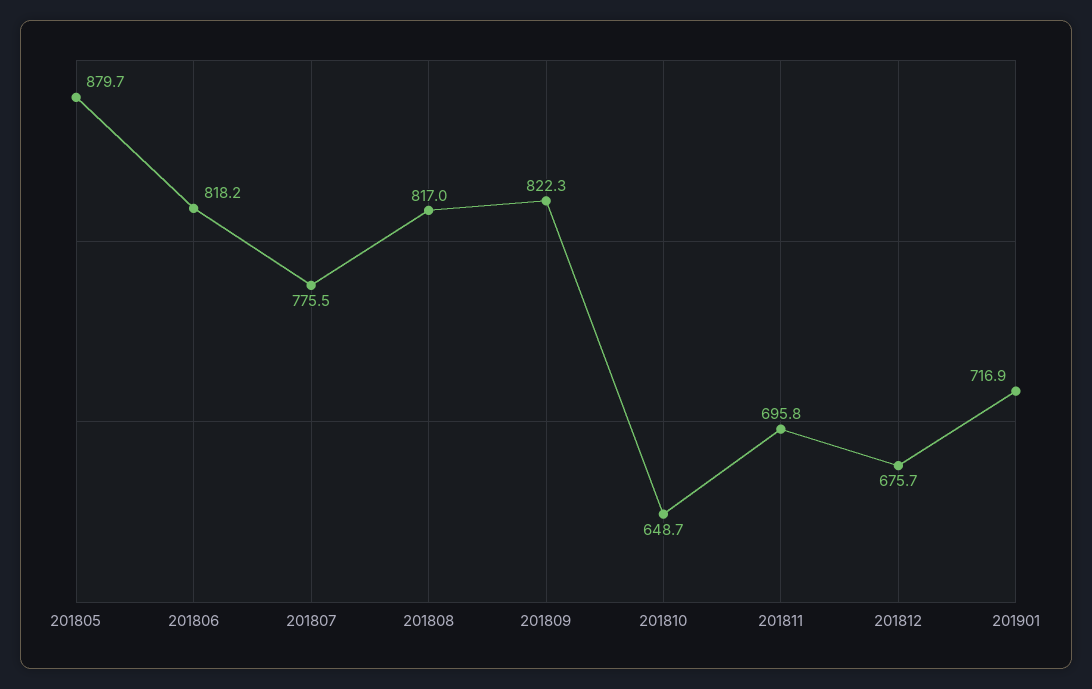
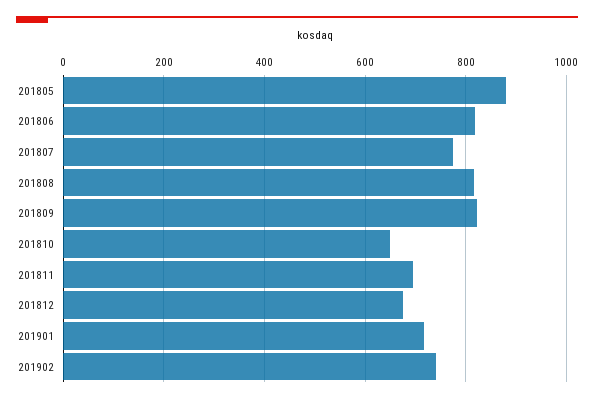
201902: none -> 740

